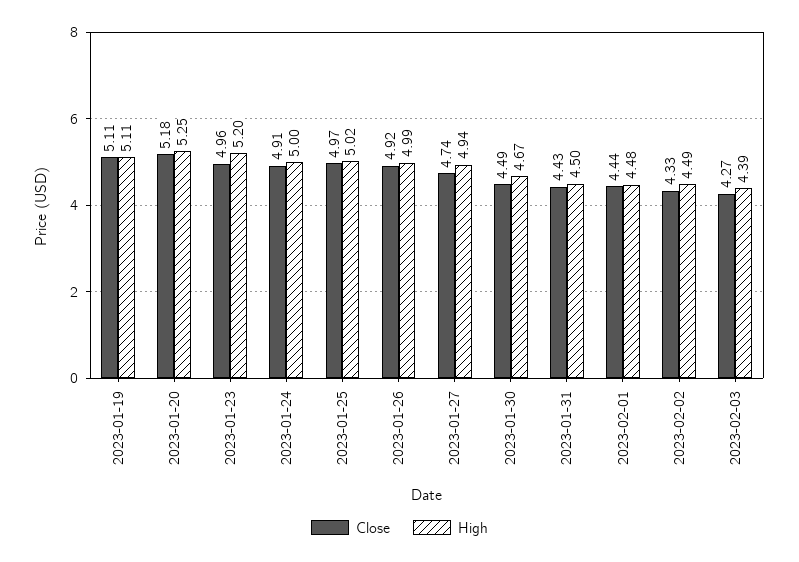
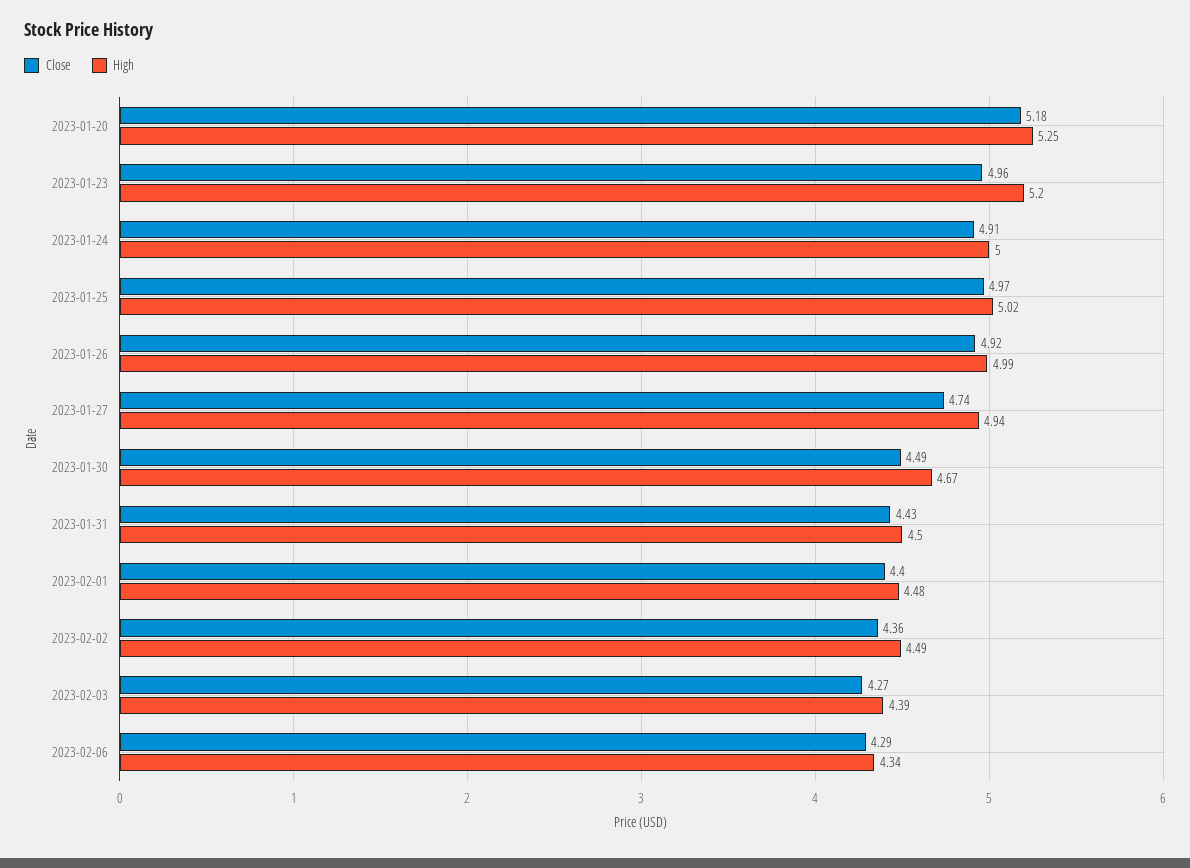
Close, 2023-01-19: 5.11 -> none
High, 2023-01-19: 5.11 -> none
Close, 2023-02-01: 4.44 -> 4.4
Close, 2023-02-02: 4.33 -> 4.36
Close, 2023-02-06: none -> 4.29
High, 2023-02-06: none -> 4.34

